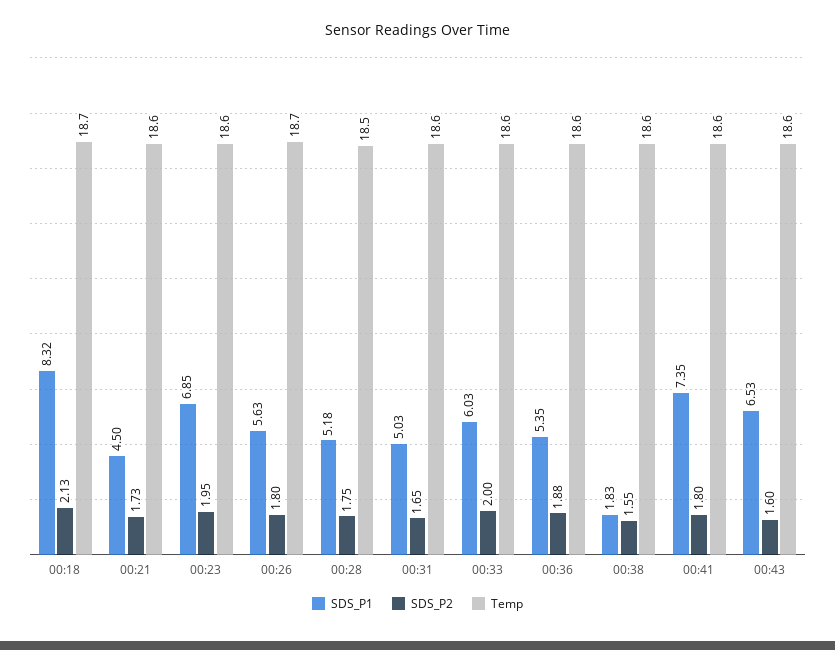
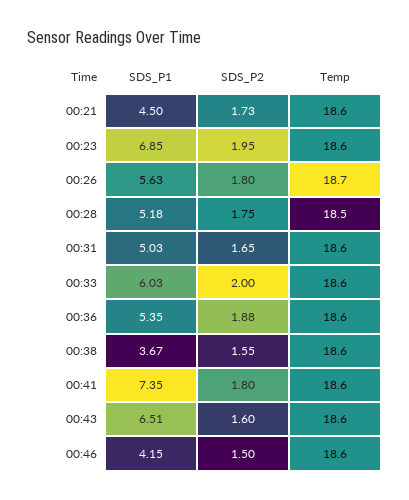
SDS_P1, 00:18: 8.32 -> none
SDS_P2, 00:18: 2.13 -> none
Temp, 00:18: 18.7 -> none
SDS_P1, 00:38: 1.83 -> 3.67
SDS_P1, 00:43: 6.53 -> 6.51
SDS_P1, 00:46: none -> 4.15
SDS_P2, 00:46: none -> 1.5
Temp, 00:46: none -> 18.6

